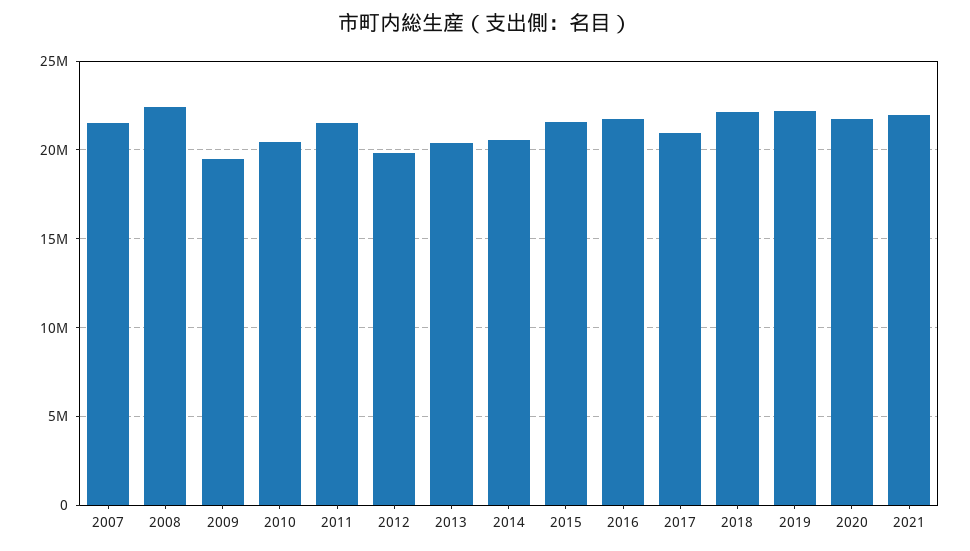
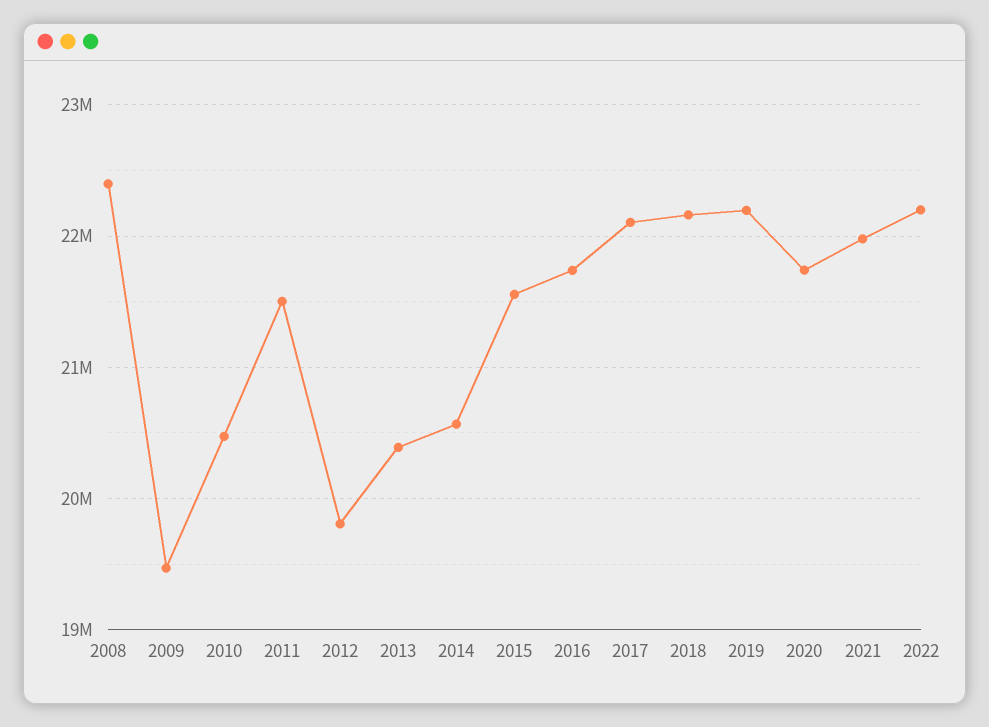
2007: 21500000 -> none
2017: 21000000 -> 22100000
2022: none -> 22200000

